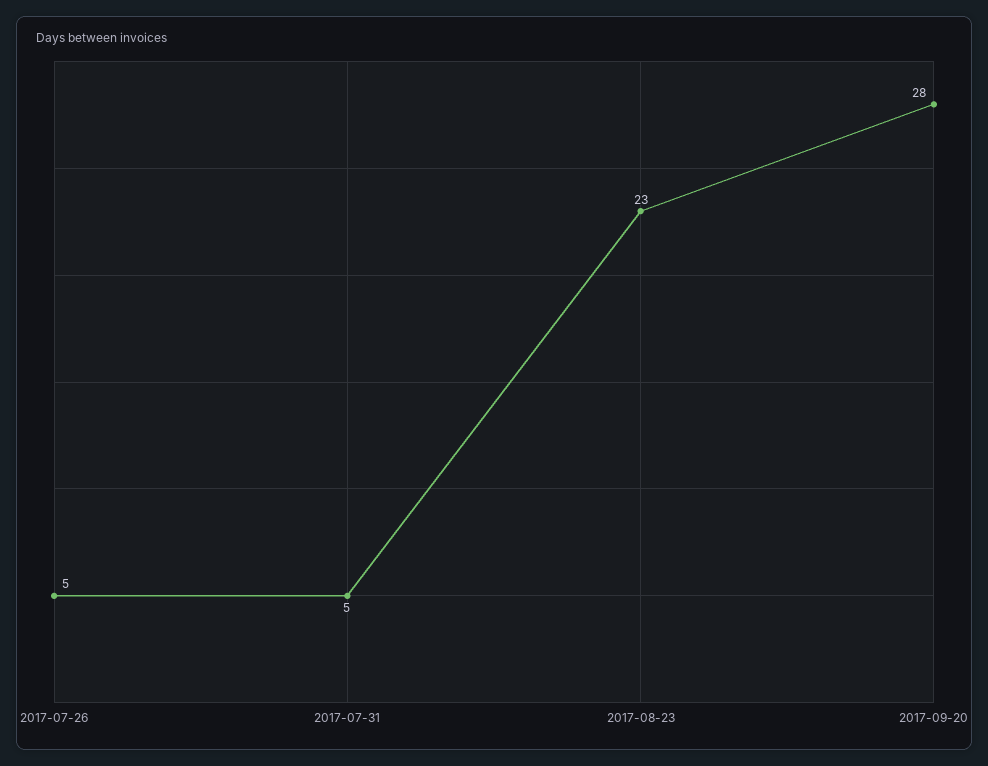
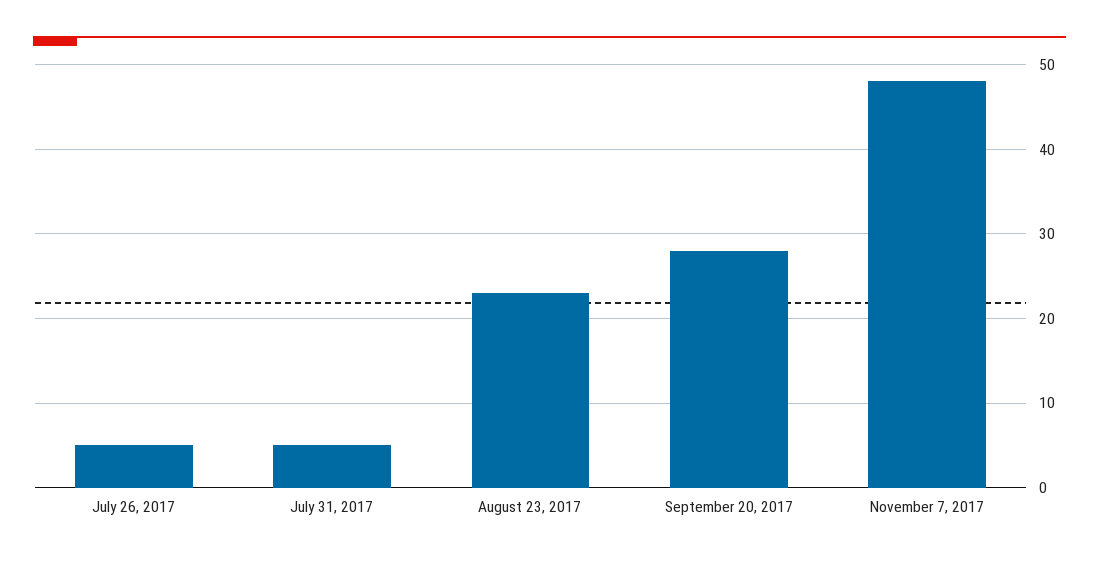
November 7, 2017: none -> 48

